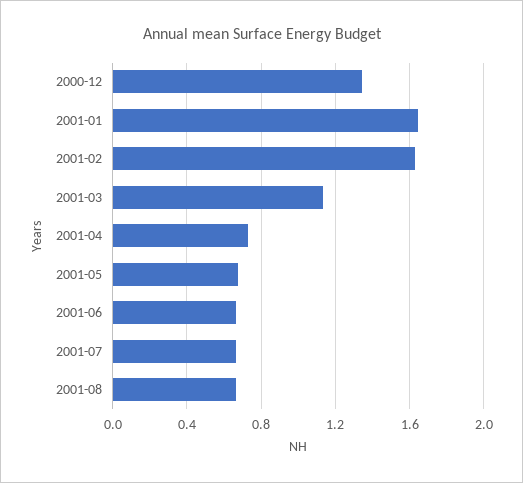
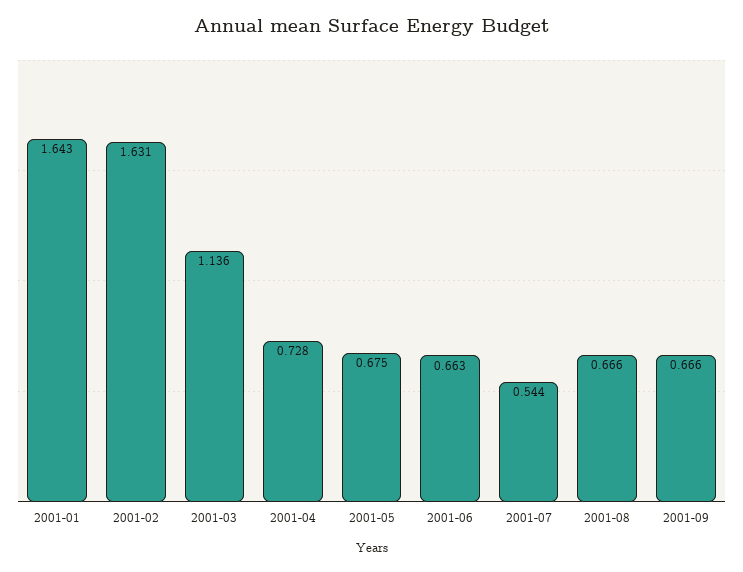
2000-12: 1.35 -> none
2001-07: 0.65 -> 0.544
2001-09: none -> 0.666

